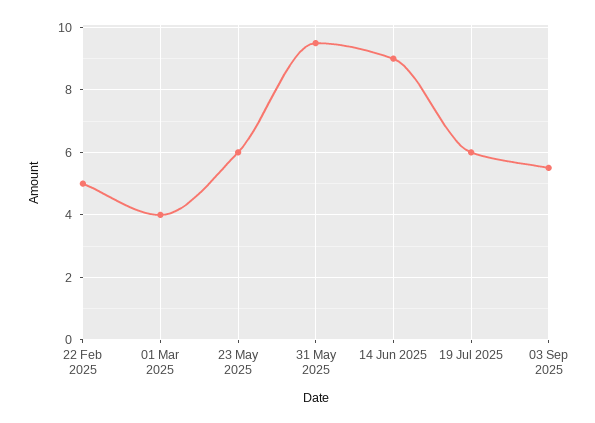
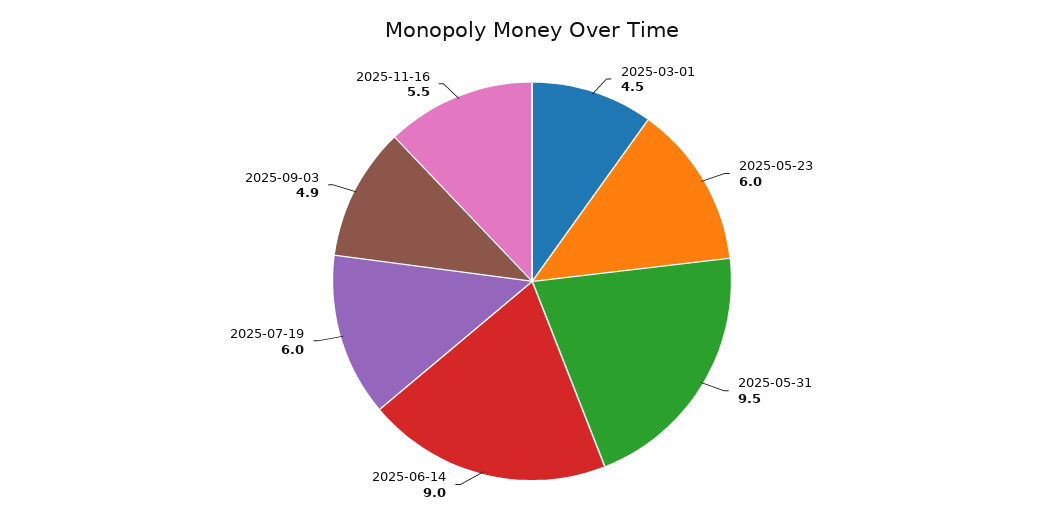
22 Feb 2025: 5 -> none
01 Mar 2025: 4 -> 4.5
03 Sep 2025: 5.5 -> 4.9
2025-11-16: none -> 5.5

